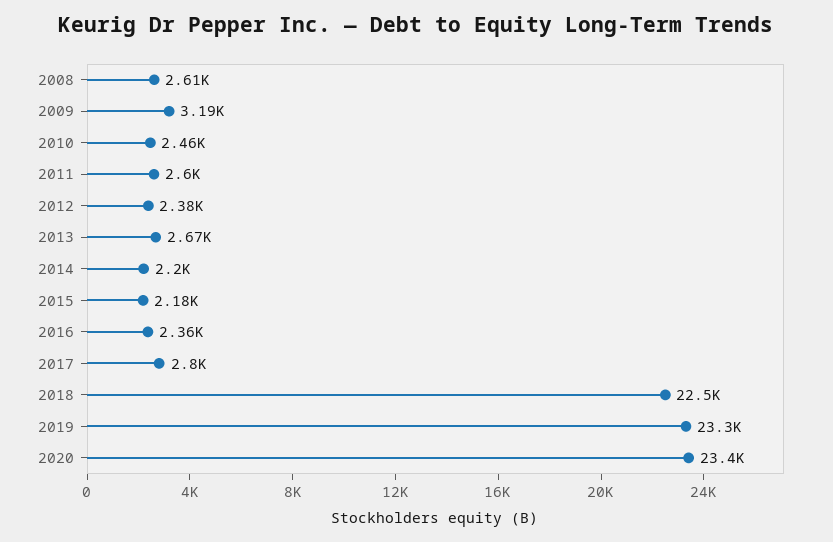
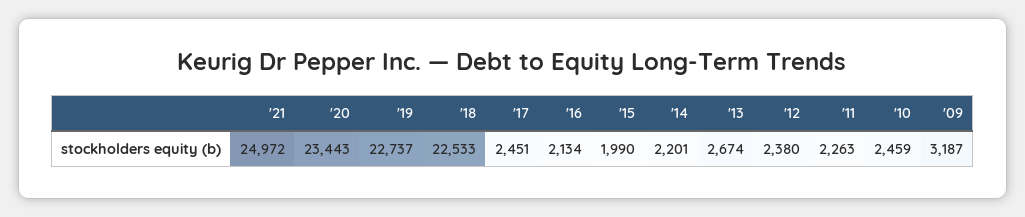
2008: 2610 -> none
2011: 2600 -> 2263
2015: 2180 -> 1990
2016: 2360 -> 2134
2017: 2800 -> 2451
2019: 23300 -> 22737
'21: none -> 24972

